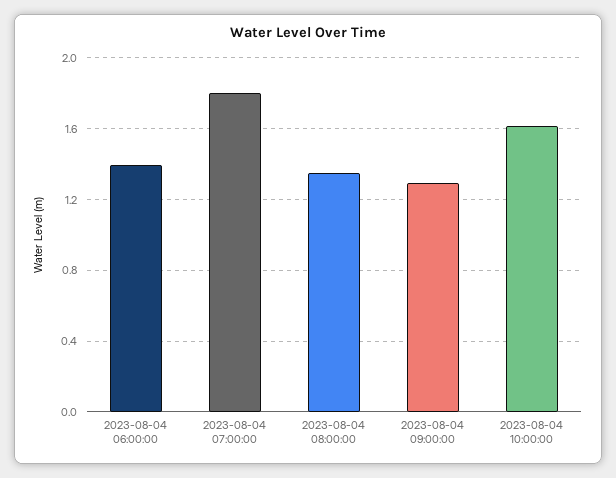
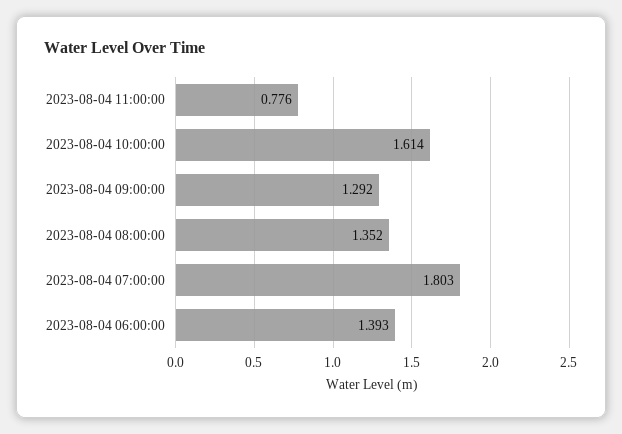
2023-08-04 11:00:00: none -> 0.776

